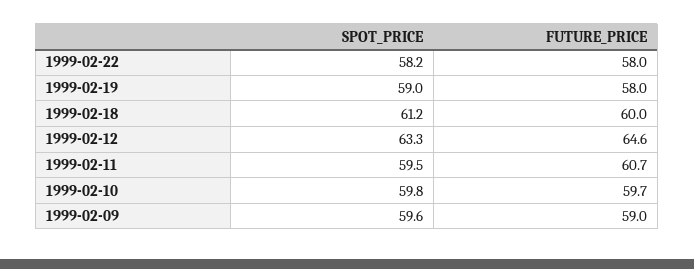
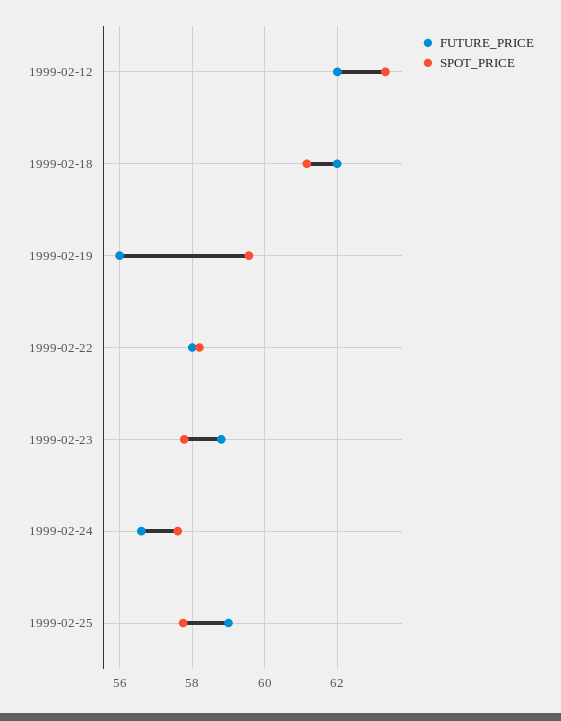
SPOT_PRICE, 1999-02-19: 59 -> 59.6
FUTURE_PRICE, 1999-02-19: 58 -> 56
FUTURE_PRICE, 1999-02-18: 60 -> 62
FUTURE_PRICE, 1999-02-12: 64.6 -> 62
SPOT_PRICE, 1999-02-11: 59.5 -> none
FUTURE_PRICE, 1999-02-11: 60.7 -> none
SPOT_PRICE, 1999-02-10: 59.8 -> none
FUTURE_PRICE, 1999-02-10: 59.7 -> none
SPOT_PRICE, 1999-02-09: 59.6 -> none
FUTURE_PRICE, 1999-02-09: 59 -> none
FUTURE_PRICE, 1999-02-23: none -> 58.8
SPOT_PRICE, 1999-02-23: none -> 57.8
FUTURE_PRICE, 1999-02-24: none -> 56.6
SPOT_PRICE, 1999-02-24: none -> 57.6
FUTURE_PRICE, 1999-02-25: none -> 59
SPOT_PRICE, 1999-02-25: none -> 57.8

